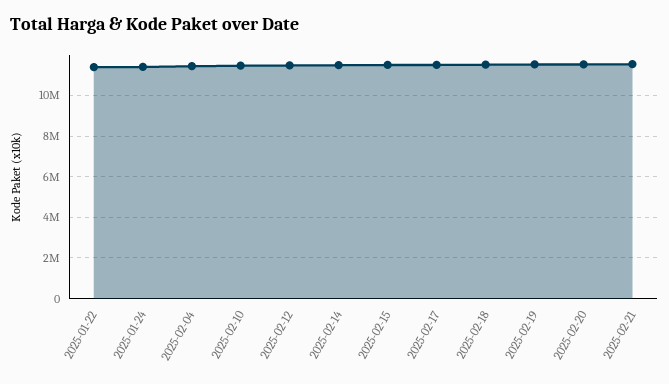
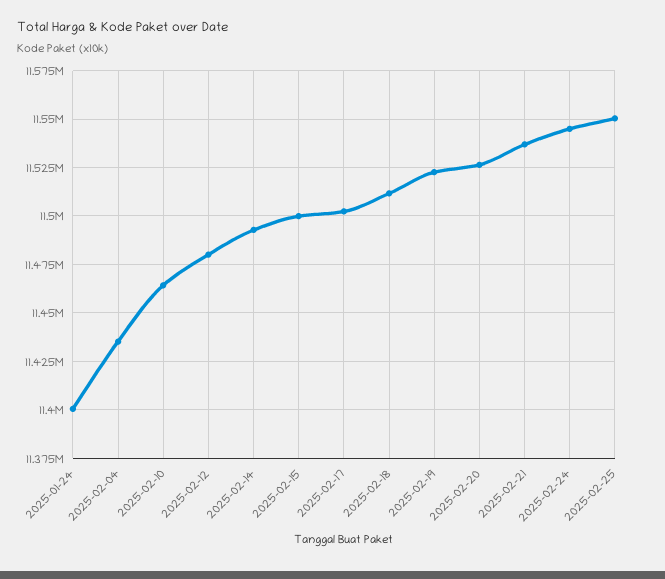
2025-01-22: 11500000 -> none
2025-02-24: none -> 11545000
2025-02-25: none -> 11550000

